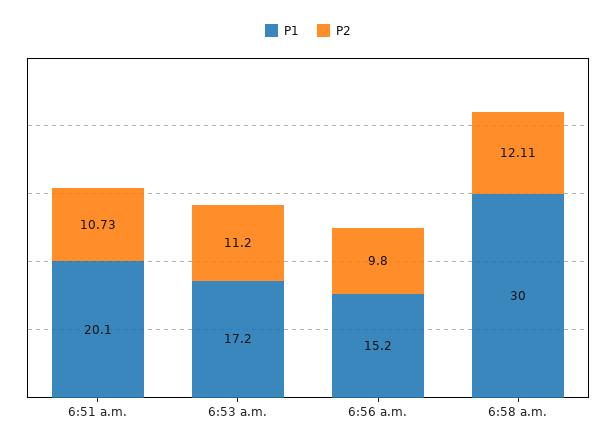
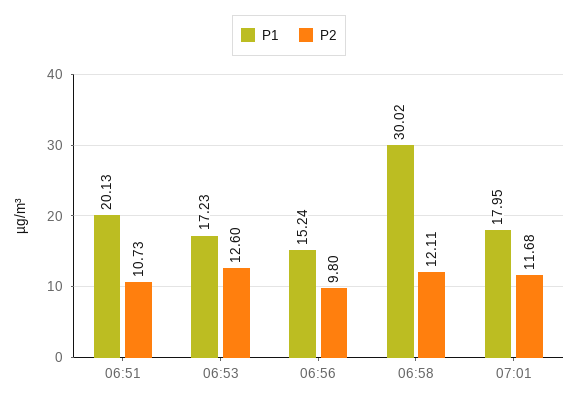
P2, 6:53 a.m.: 11.2 -> 12.6
P1, 07:01: none -> 17.95
P2, 07:01: none -> 11.68

